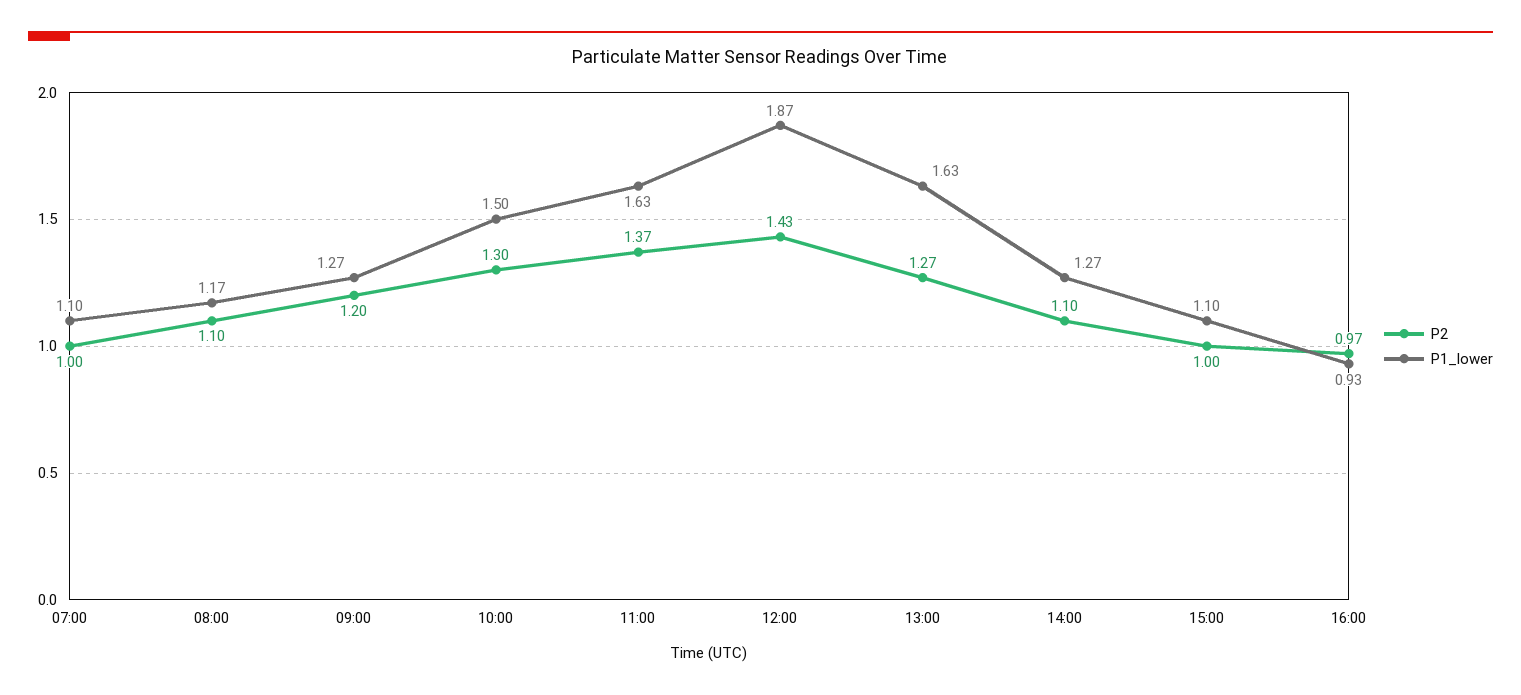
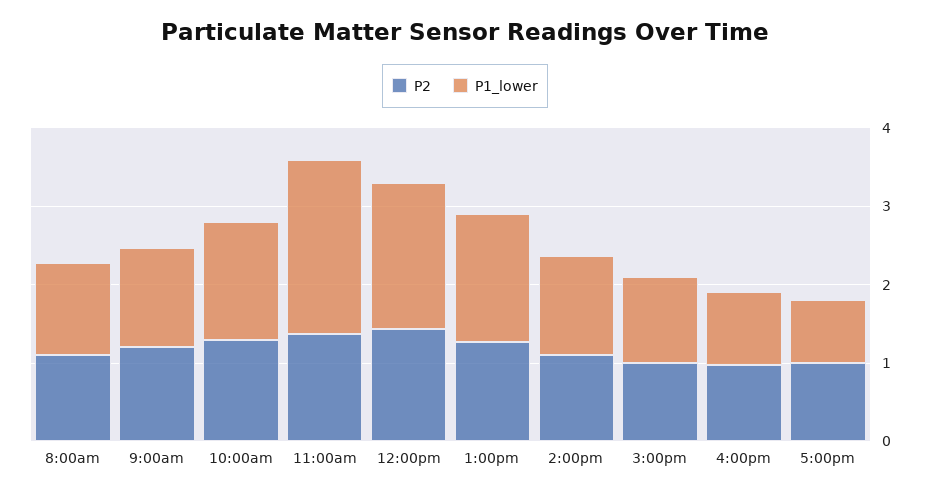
P2, 07:00: 1 -> none
P1_lower, 07:00: 1.1 -> none
P1_lower, 11:00: 1.63 -> 2.2
P2, 5:00pm: none -> 1
P1_lower, 5:00pm: none -> 0.8

